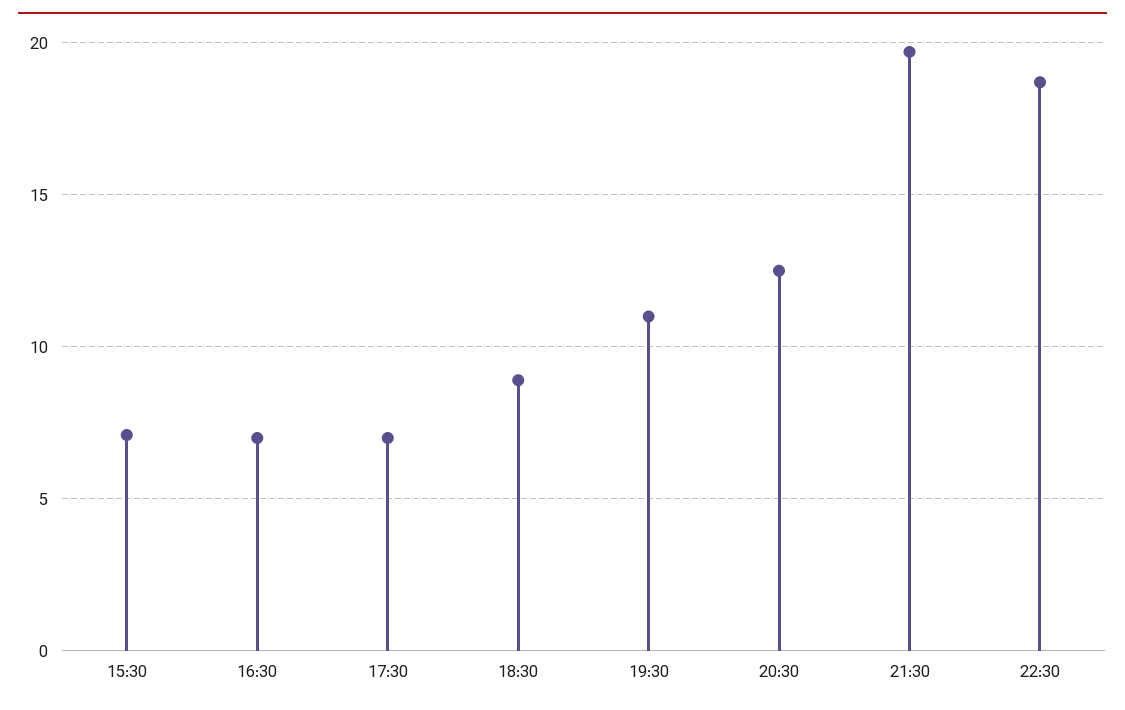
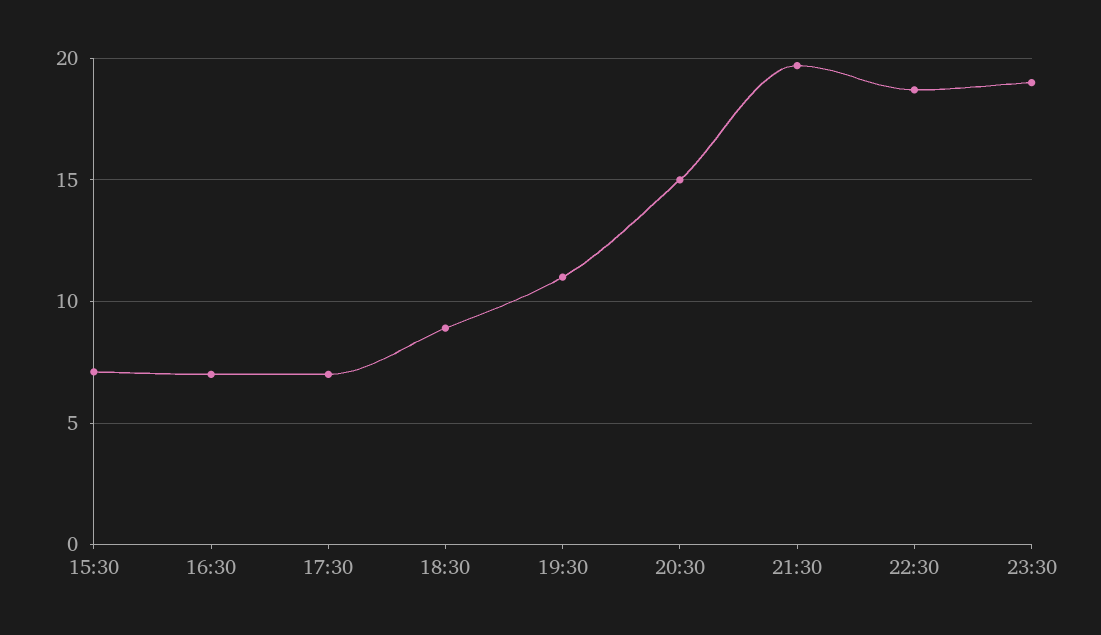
20:30: 12.5 -> 15
23:30: none -> 19

